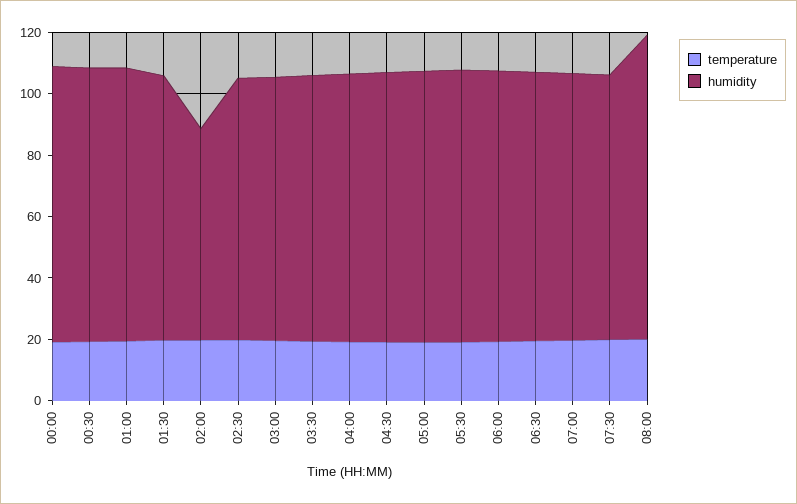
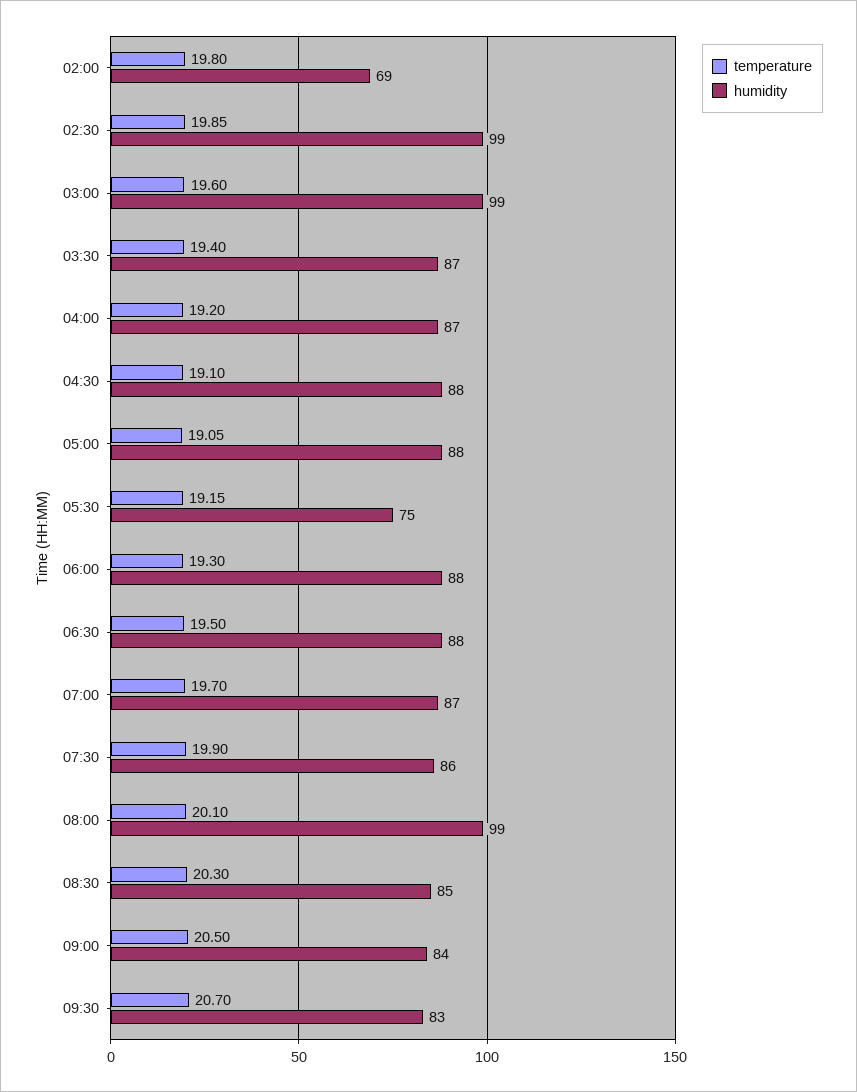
temperature, 00:00: 20 -> none
humidity, 00:00: 90 -> none
temperature, 00:30: 20 -> none
humidity, 00:30: 90 -> none
temperature, 01:00: 20 -> none
humidity, 01:00: 90 -> none
temperature, 01:30: 20 -> none
humidity, 01:30: 85 -> none
humidity, 02:30: 85 -> 99
humidity, 03:00: 85 -> 99
humidity, 05:30: 90 -> 75
temperature, 08:30: none -> 20.3
humidity, 08:30: none -> 85
temperature, 09:00: none -> 20.5
humidity, 09:00: none -> 84
temperature, 09:30: none -> 20.7
humidity, 09:30: none -> 83

